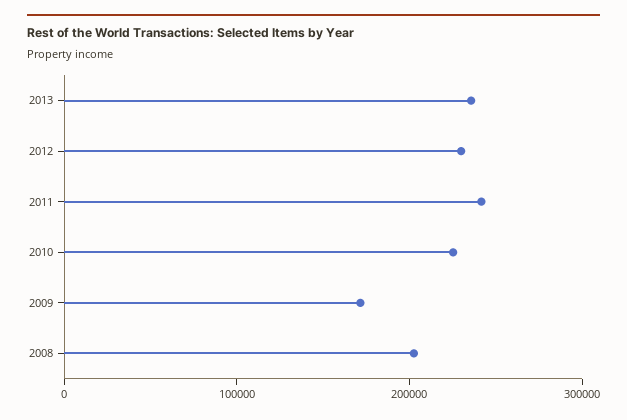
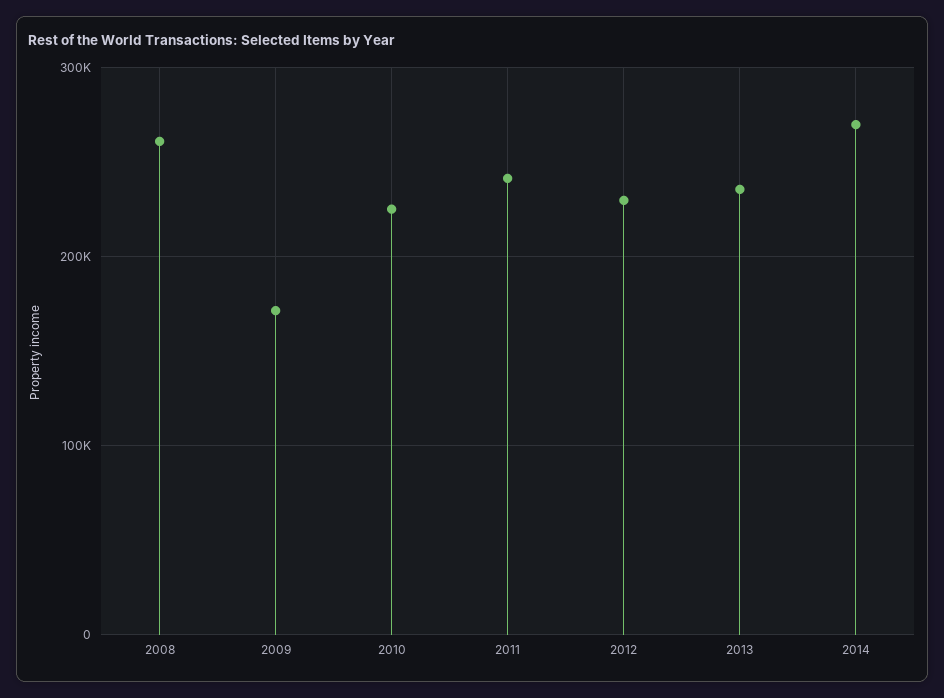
2008: 200000 -> 260000
2014: none -> 270000

